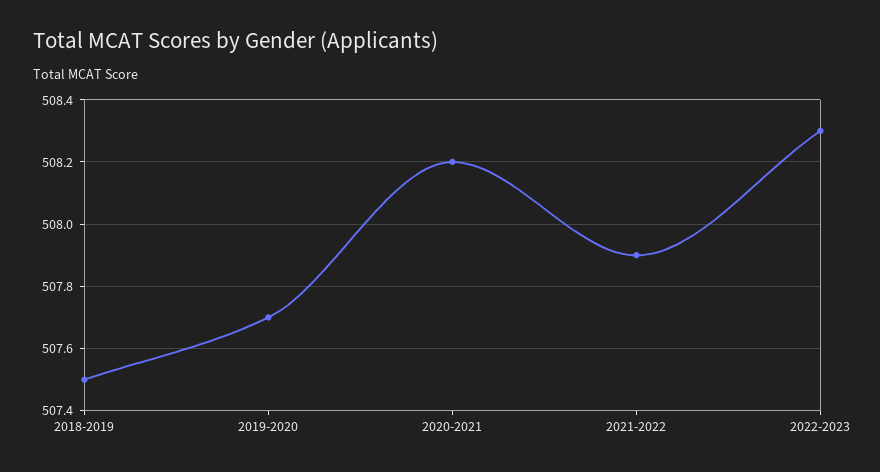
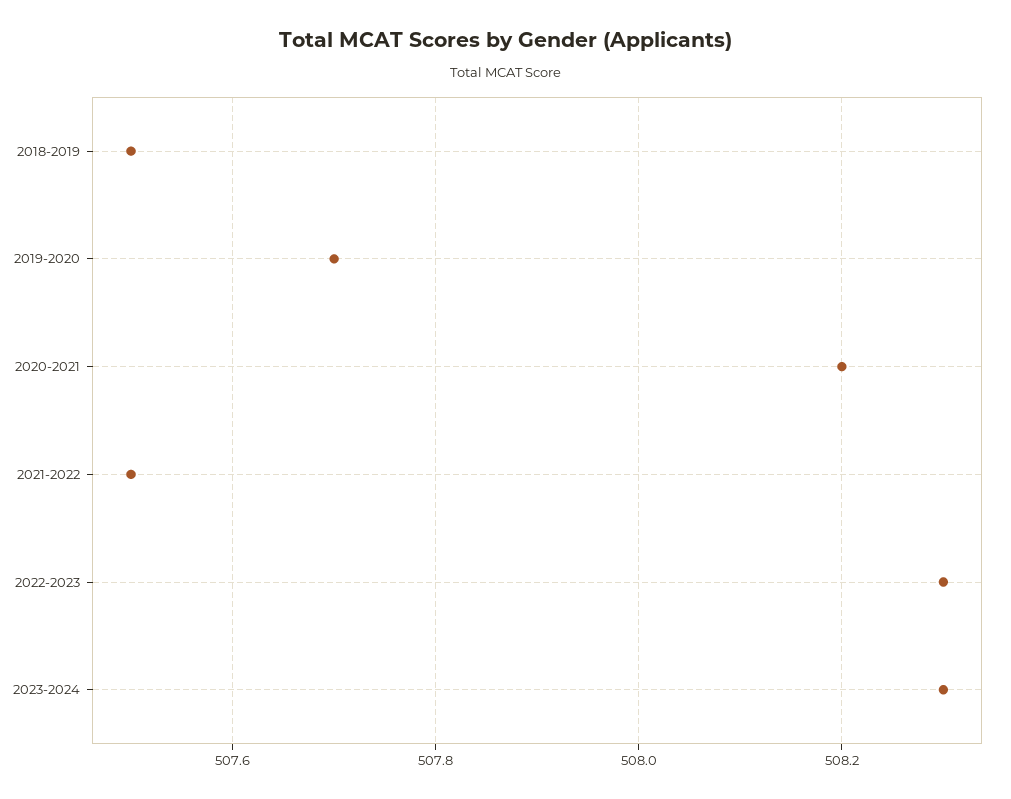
2021-2022: 507.9 -> 507.5
2023-2024: none -> 508.3

